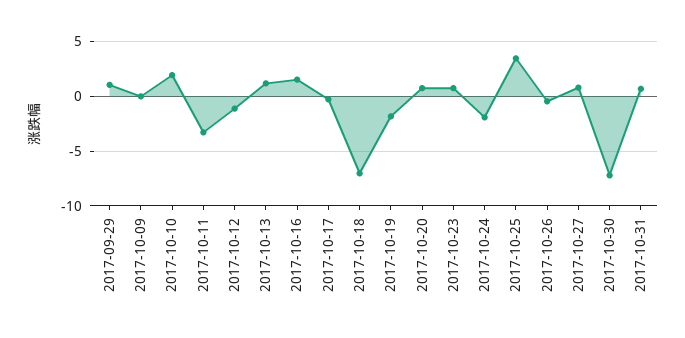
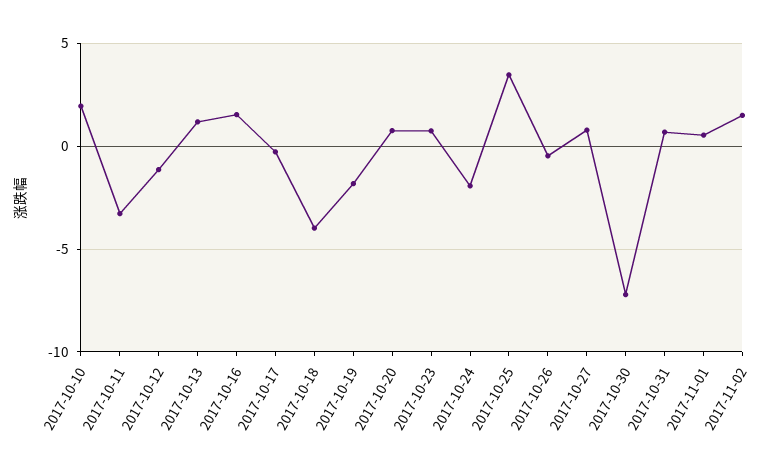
2017-09-29: 1 -> none
2017-10-09: 0 -> none
2017-10-18: -7 -> -4
2017-11-01: none -> 0.5
2017-11-02: none -> 1.5

